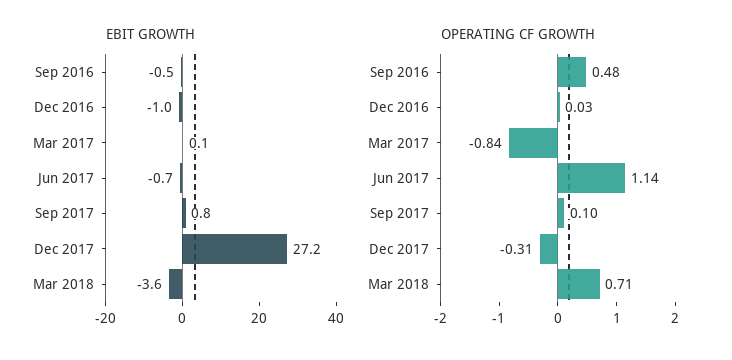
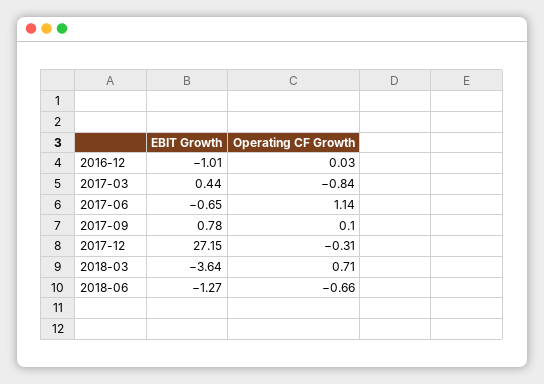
EBIT GROWTH, Sep 2016: -0.5 -> none
EBIT GROWTH, Mar 2017: 0.1 -> 0.44
OPERATING CF GROWTH, Sep 2016: 0.48 -> none
EBIT GROWTH, 2018-06: none -> -1.27
OPERATING CF GROWTH, 2018-06: none -> -0.66

